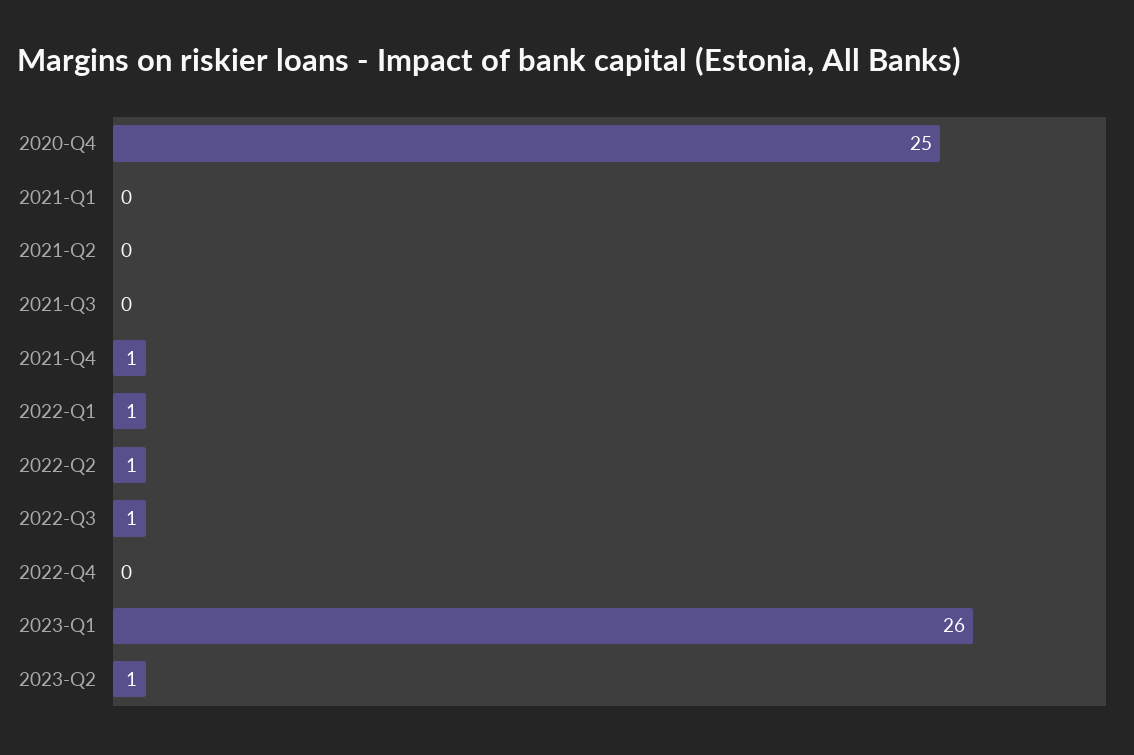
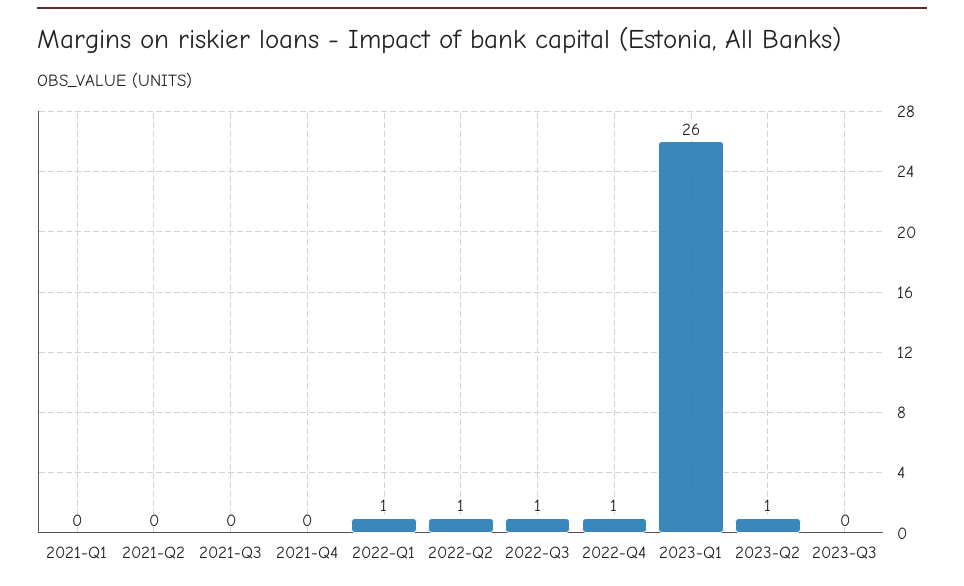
2020-Q4: 25 -> none
2021-Q4: 1 -> 0
2022-Q4: 0 -> 1
2023-Q3: none -> 0

